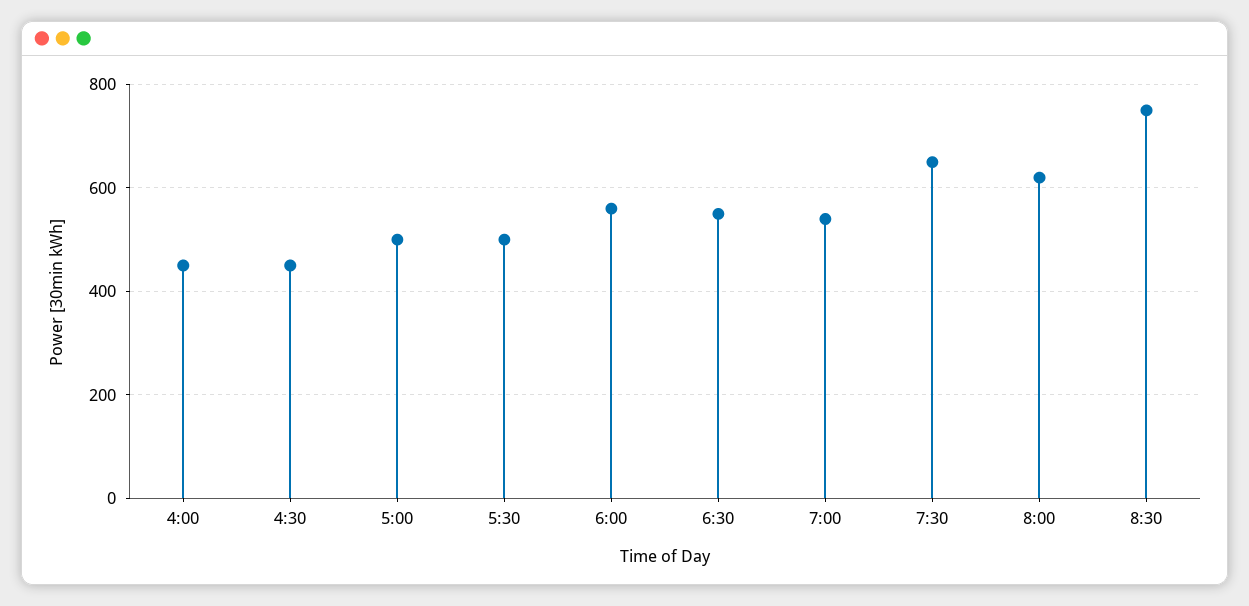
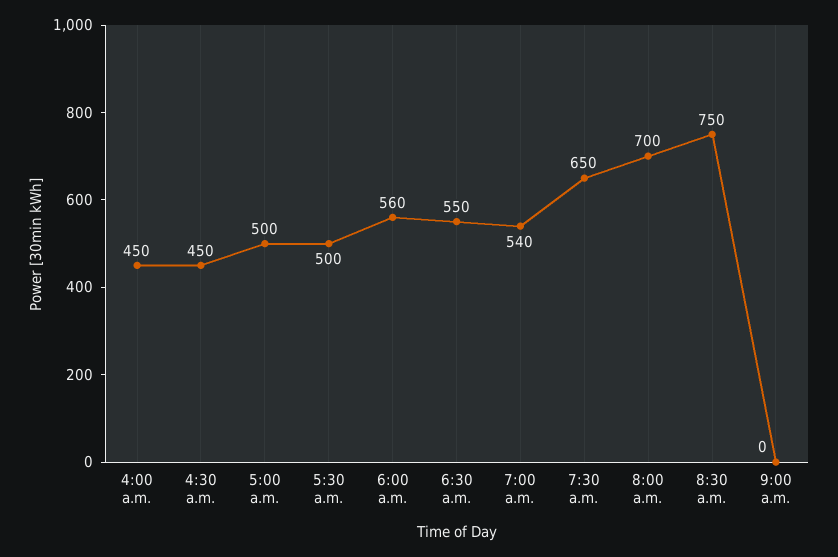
8:00: 620 -> 700
9:00 a.m.: none -> 0

